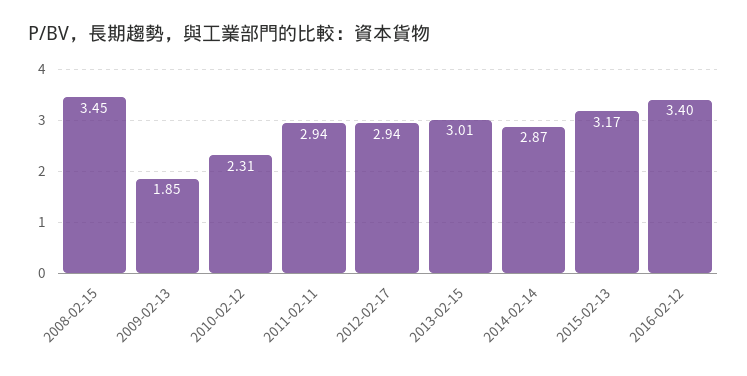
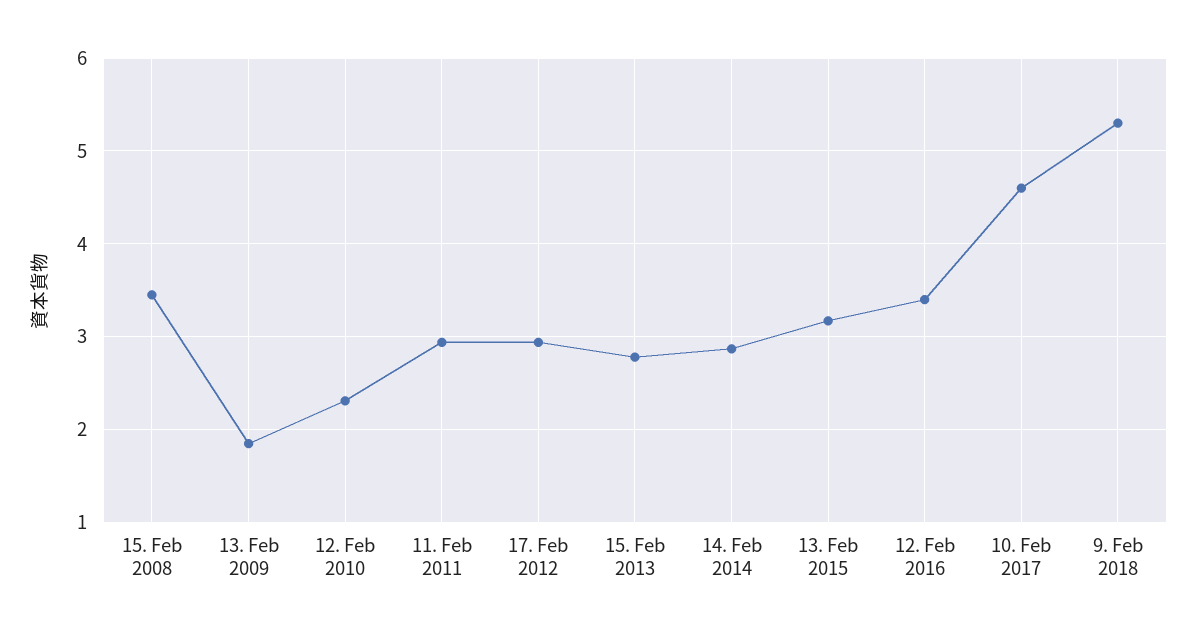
2013-02-15: 3.01 -> 2.8
10. Feb 2017: none -> 4.6
9. Feb 2018: none -> 5.3

